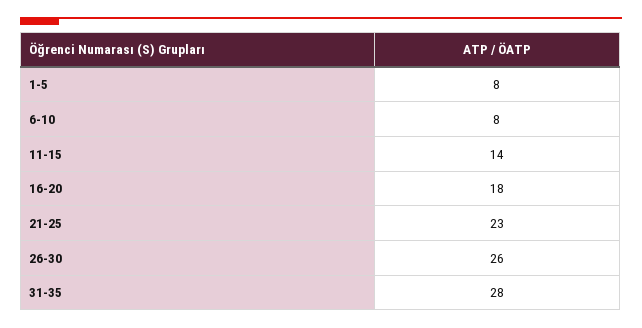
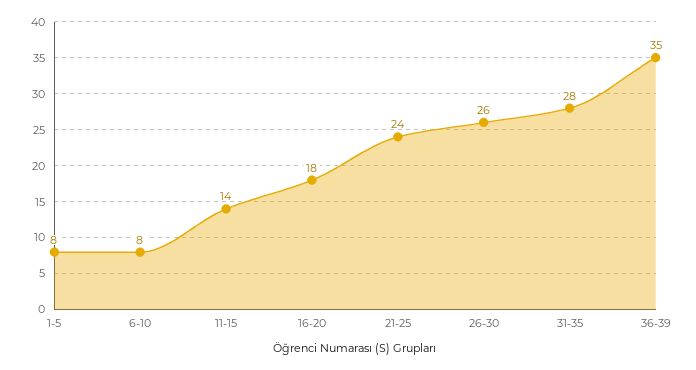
21-25: 23 -> 24
36-39: none -> 35

